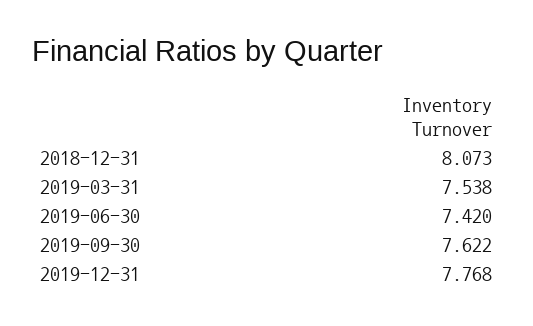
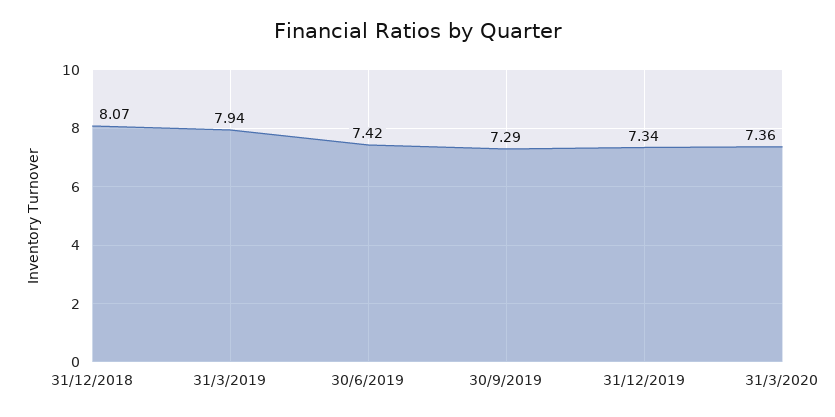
2019-03-31: 7.538 -> 7.94
2019-09-30: 7.622 -> 7.29
2019-12-31: 7.768 -> 7.34
31/3/2020: none -> 7.36

